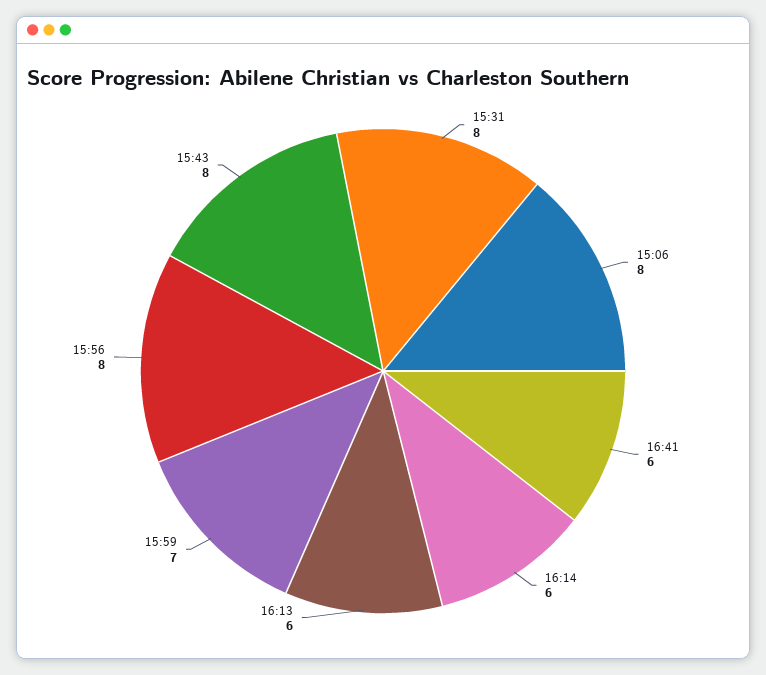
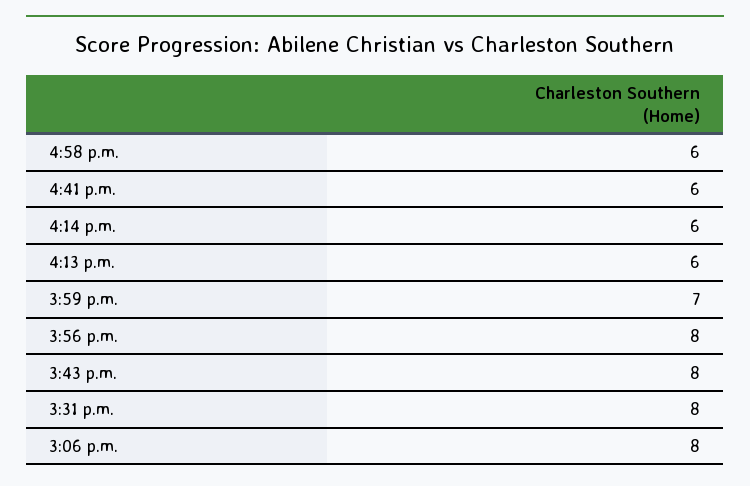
4:58 p.m.: none -> 6

